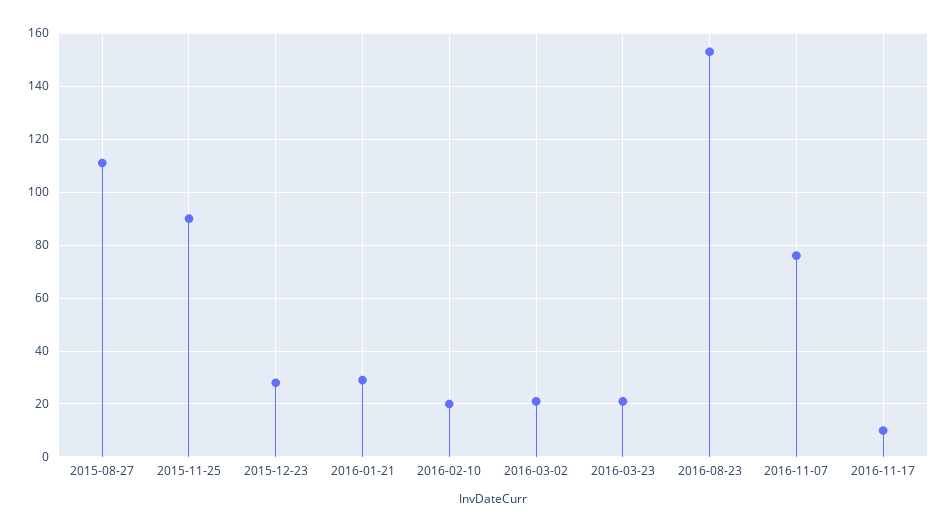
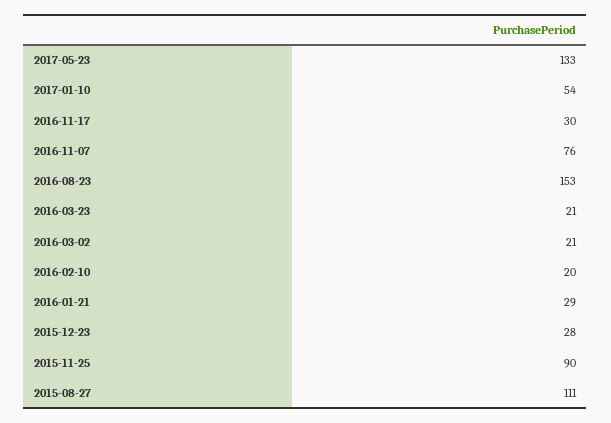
2016-11-17: 10 -> 30
2017-05-23: none -> 133
2017-01-10: none -> 54

